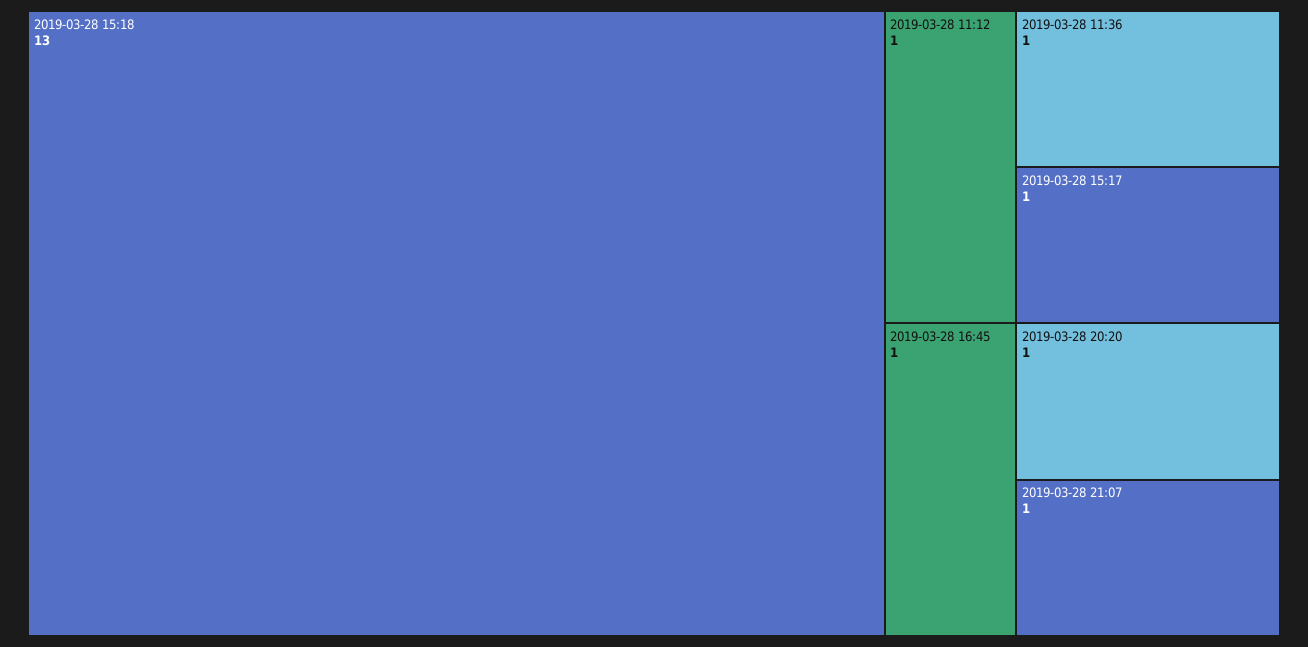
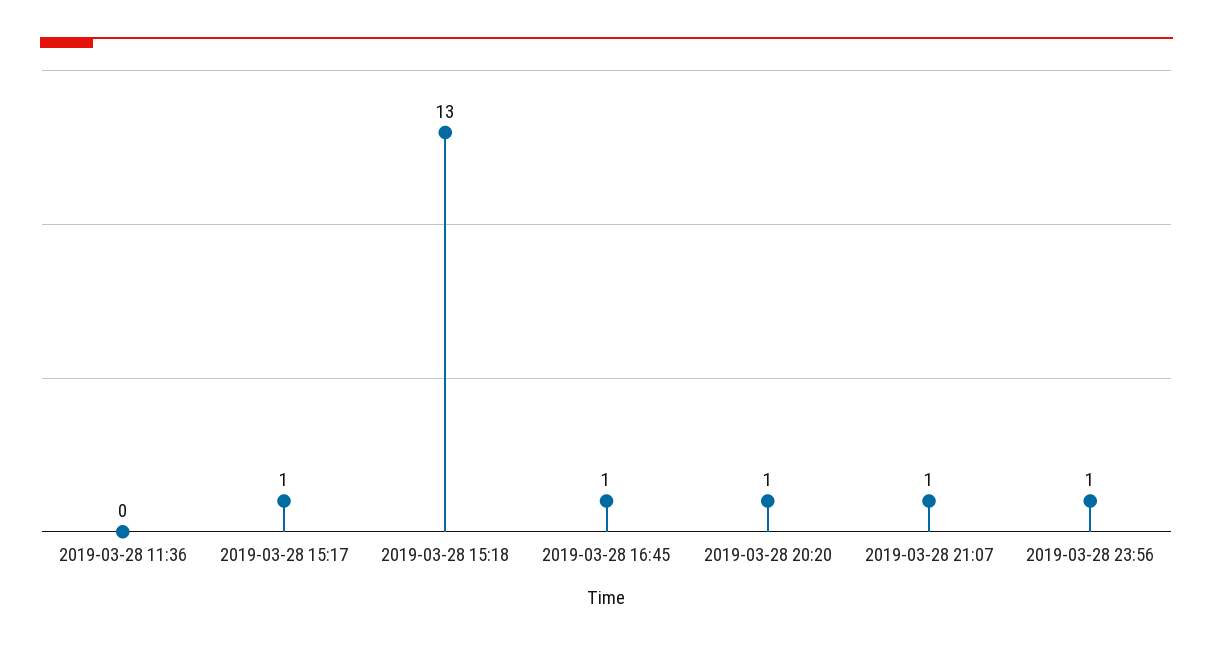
2019-03-28 11:12: 1 -> none
2019-03-28 11:36: 1 -> 0
2019-03-28 23:56: none -> 1

